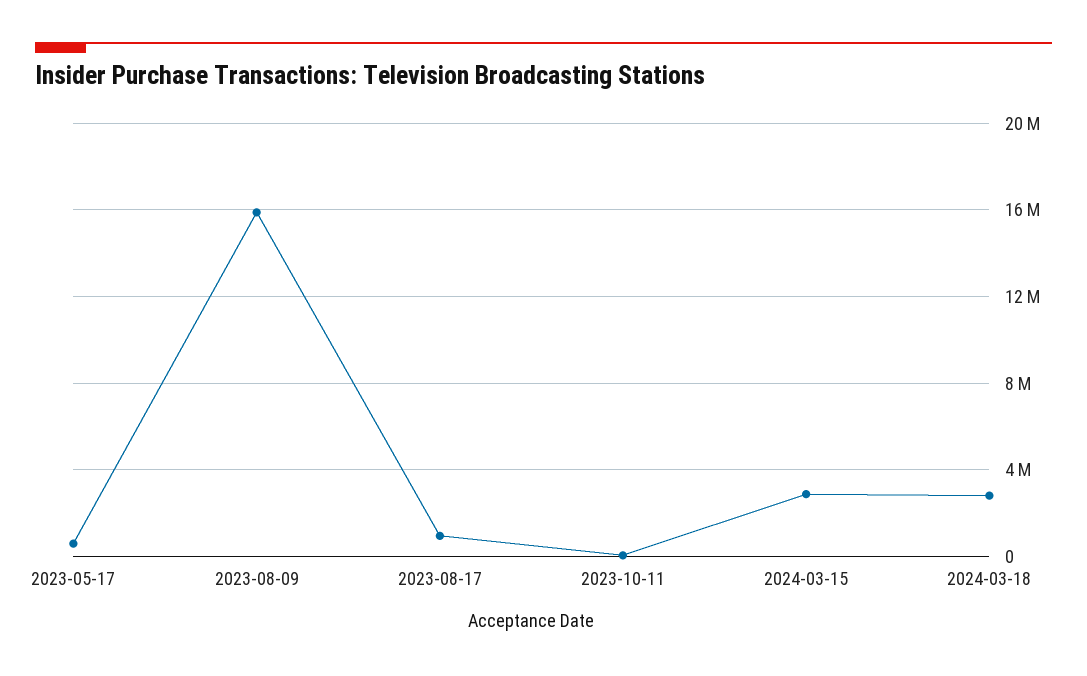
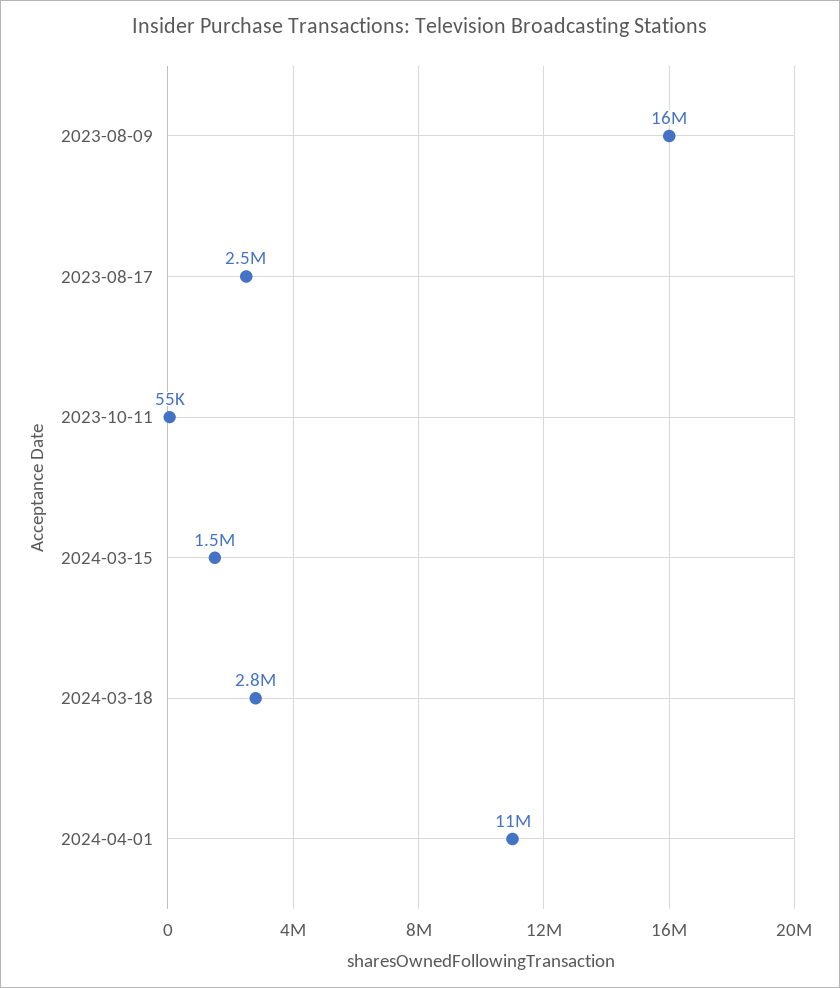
2023-05-17: 500000 -> none
2023-08-17: 1000000 -> 2500000
2024-03-15: 3000000 -> 1500000
2024-04-01: none -> 11000000

